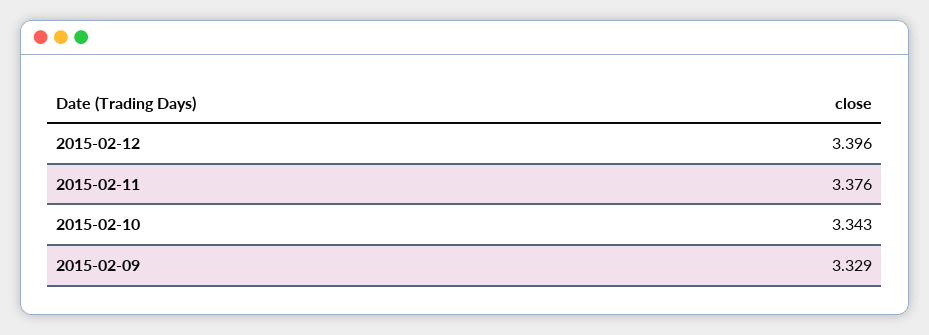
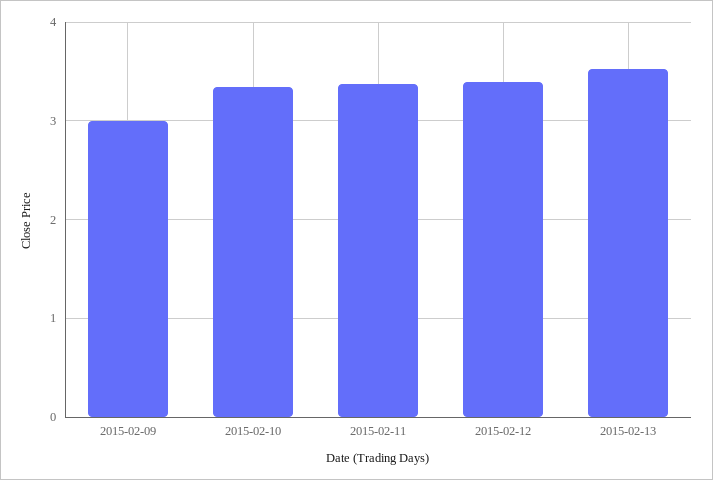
2015-02-09: 3.329 -> 3
2015-02-13: none -> 3.5

